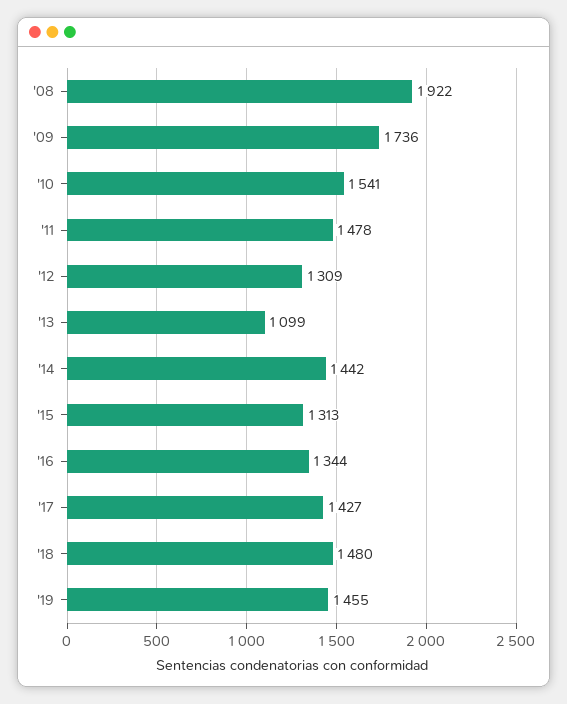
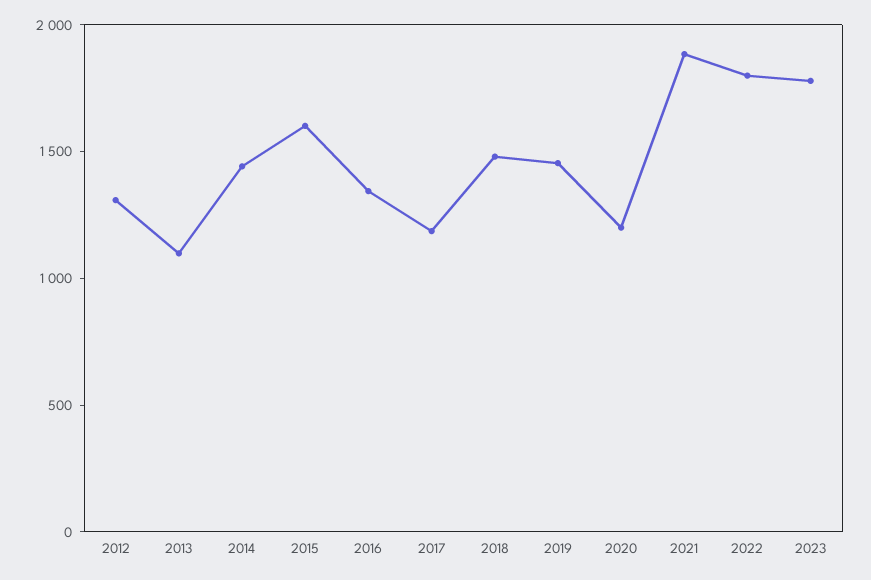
'08: 1922 -> none
'09: 1736 -> none
'10: 1541 -> none
'11: 1478 -> none
'15: 1313 -> 1600
'17: 1427 -> 1200
2020: none -> 1200
2021: none -> 1900
2022: none -> 1800
2023: none -> 1800

